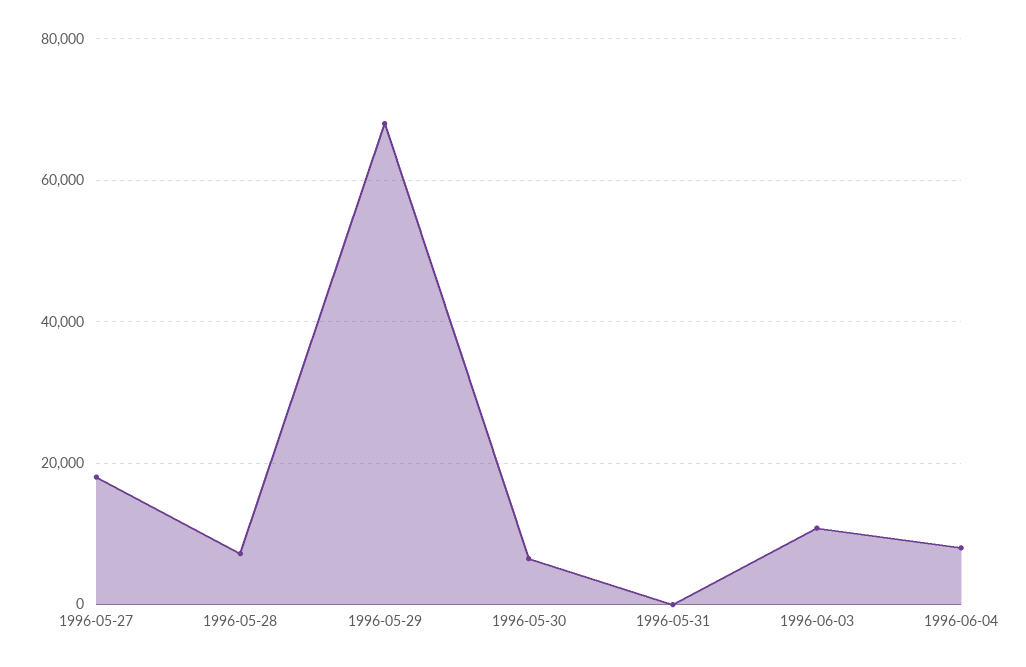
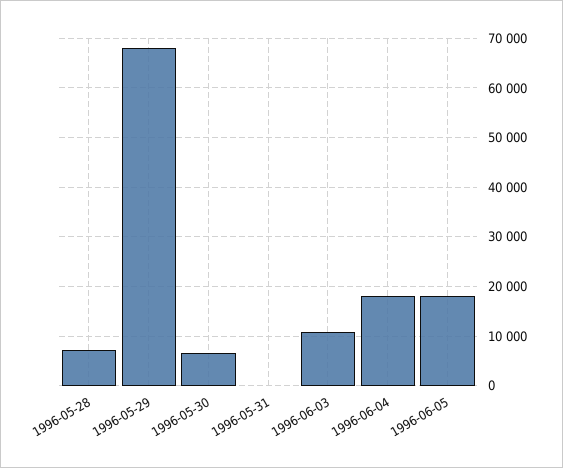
1996-05-27: 18000 -> none
1996-06-04: 8000 -> 18000
1996-06-05: none -> 18000

